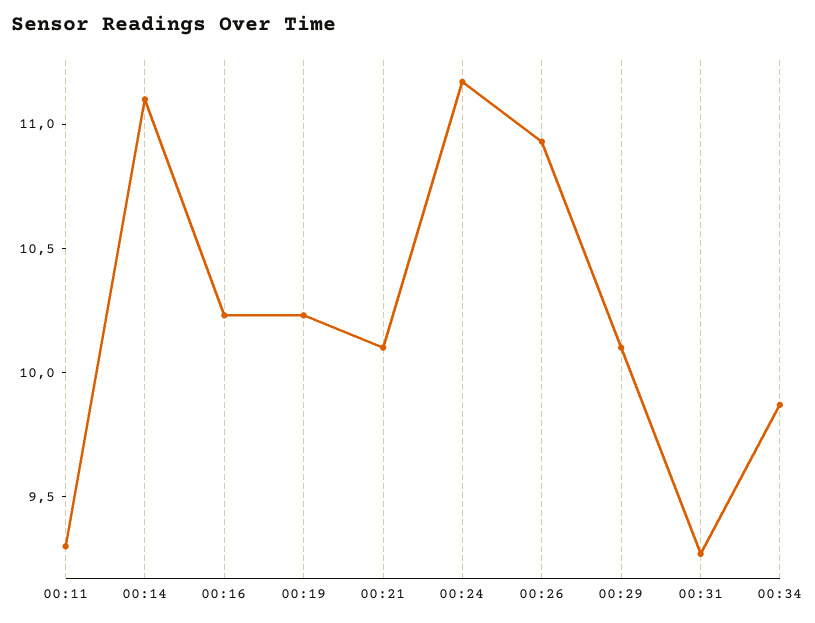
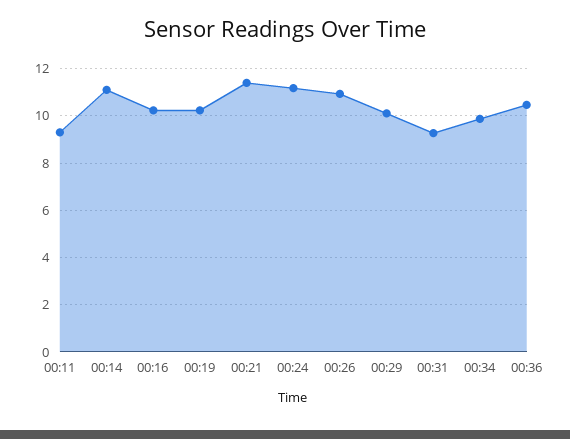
00:21: 10.1 -> 11.5
00:36: none -> 10.5

